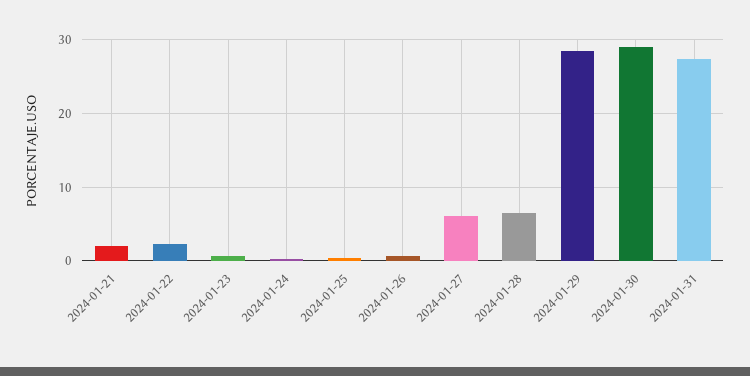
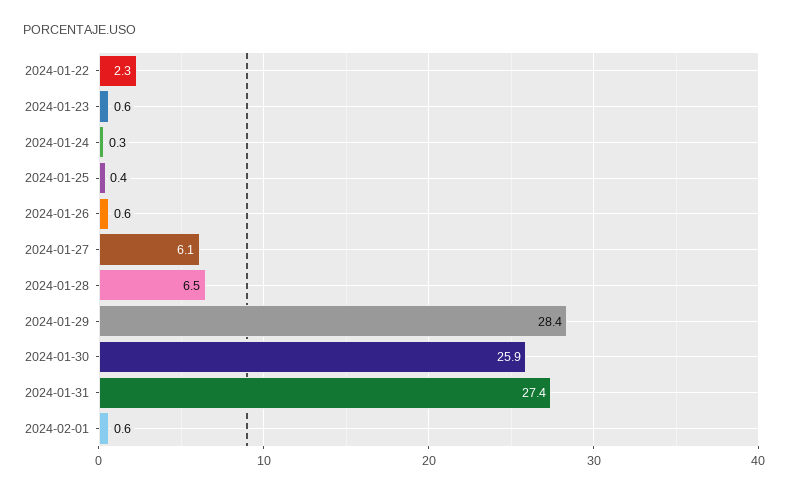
2024-01-21: 2 -> none
2024-01-30: 29 -> 25.9
2024-02-01: none -> 0.6

